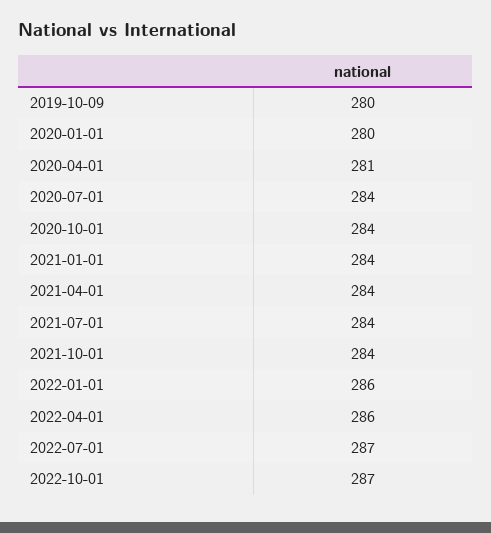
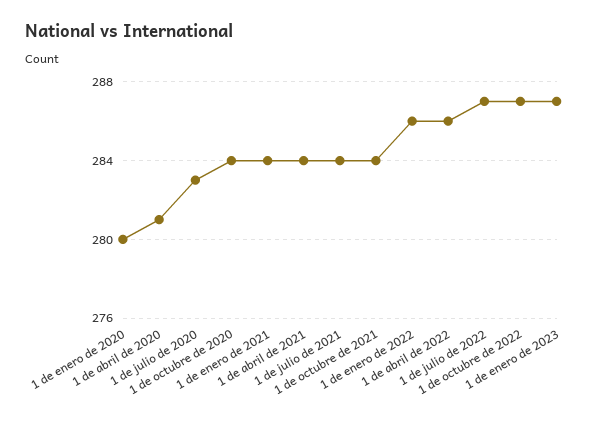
2019-10-09: 280 -> none
2020-07-01: 284 -> 283
1 de enero de 2023: none -> 287

